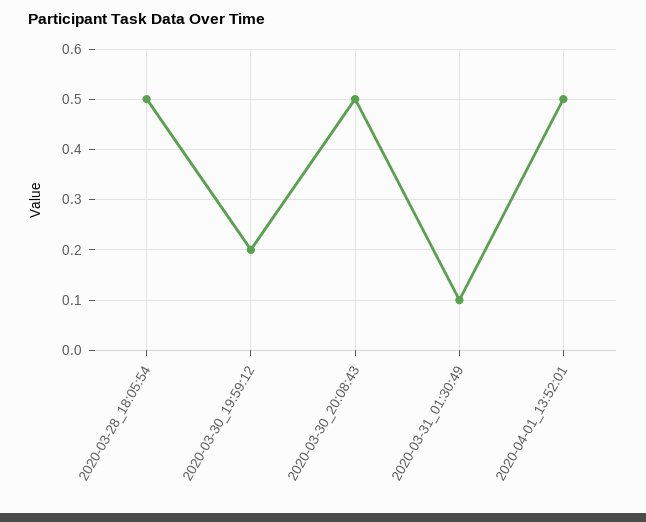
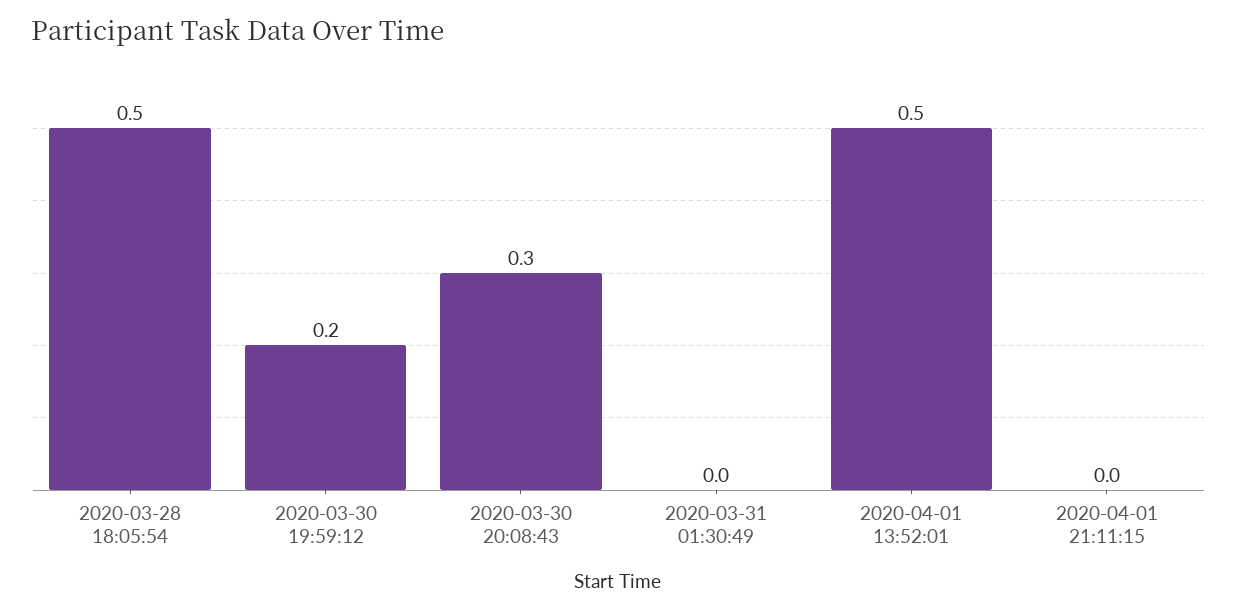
2020-03-30_20:08:43: 0.5 -> 0.3
2020-03-31_01:30:49: 0.1 -> 0
2020-04-01 21:11:15: none -> 0

